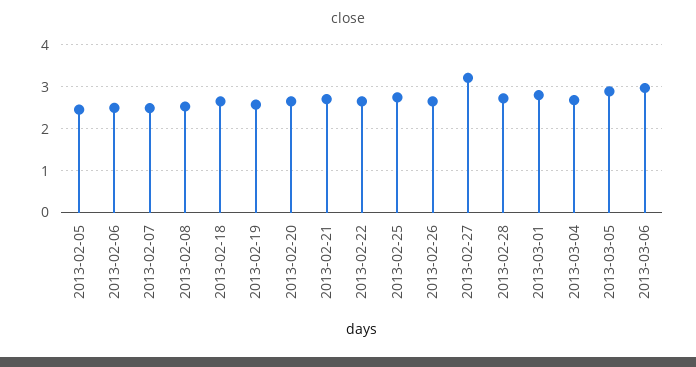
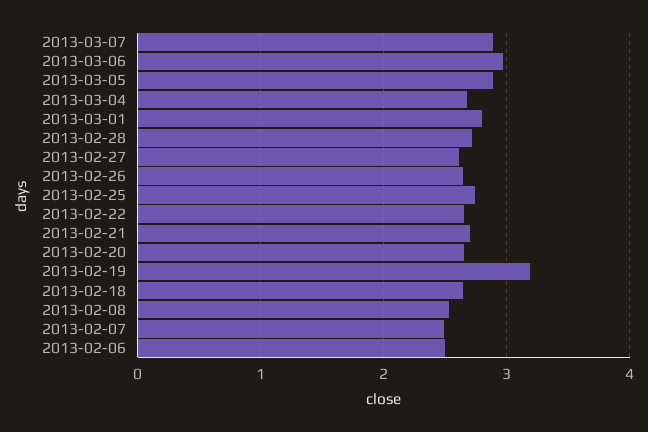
2013-02-05: 2.4 -> none
2013-02-19: 2.6 -> 3.2
2013-02-27: 3.2 -> 2.6
2013-03-07: none -> 2.9

